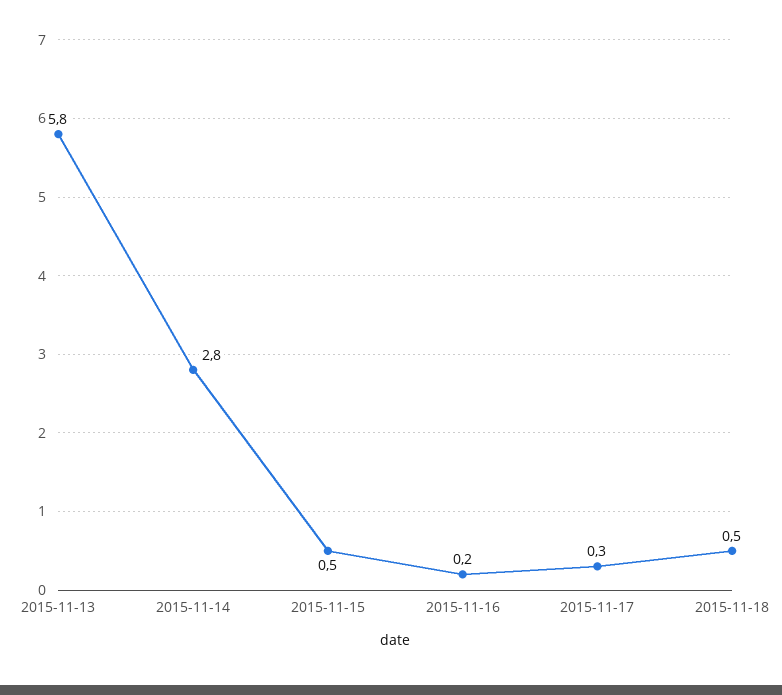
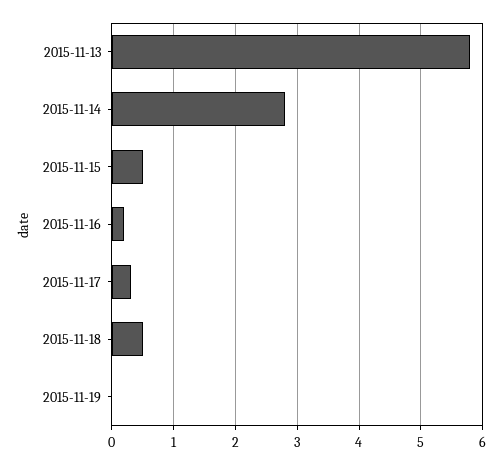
2015-11-19: none -> 0

